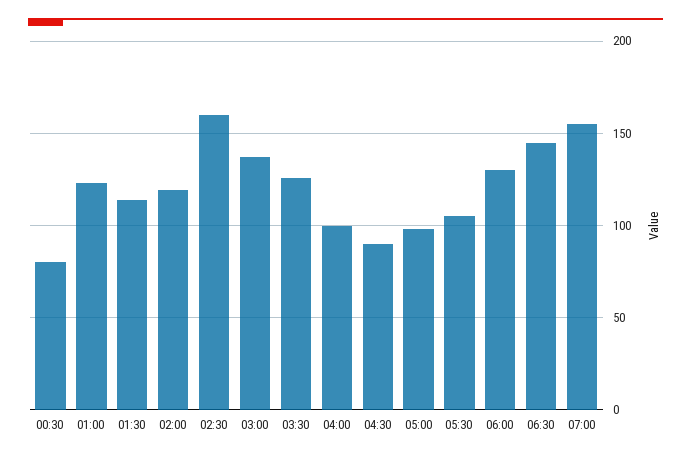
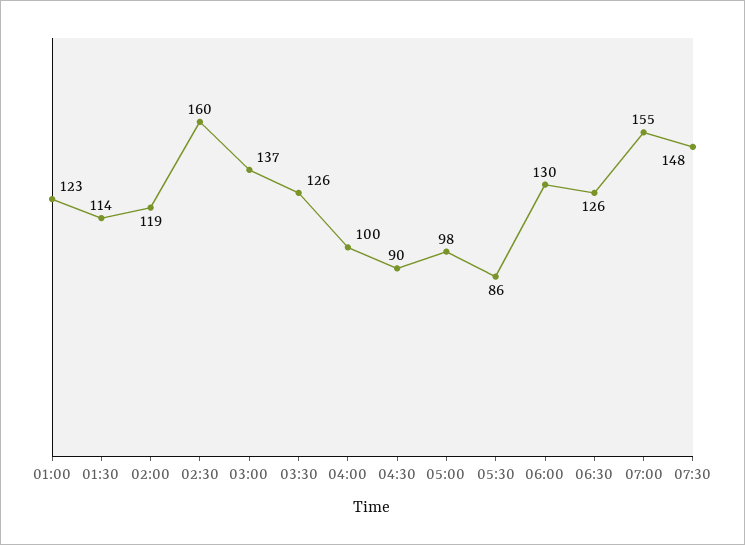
00:30: 80 -> none
05:30: 105 -> 86
06:30: 145 -> 126
07:30: none -> 148

